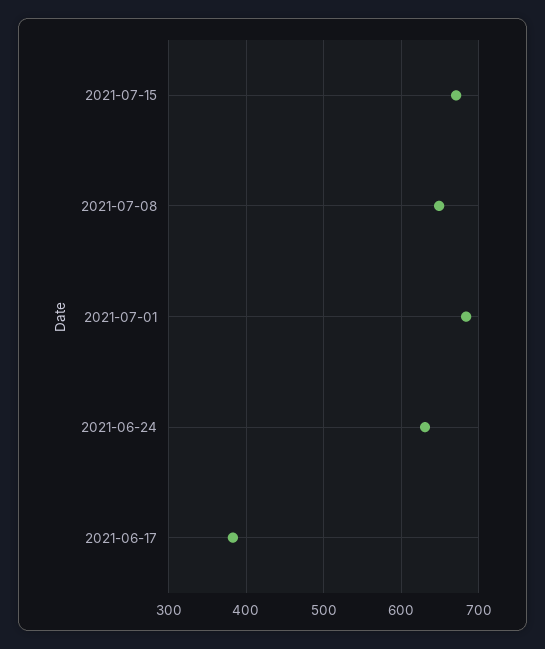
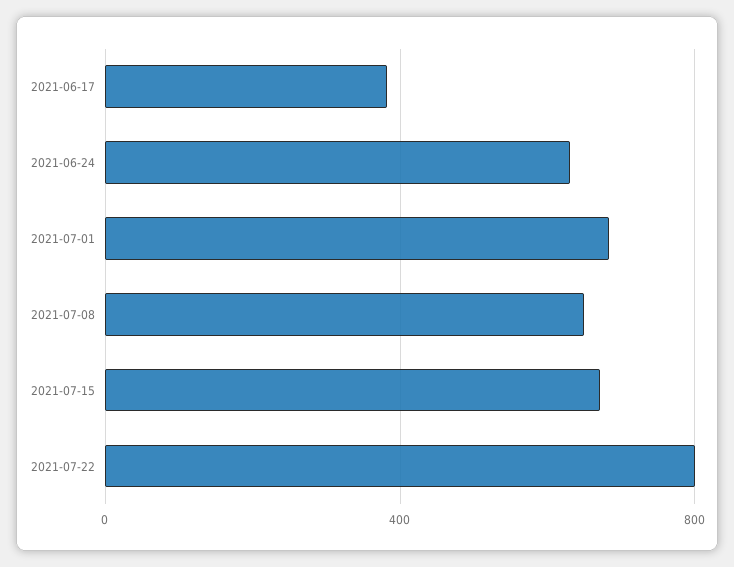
2021-07-22: none -> 800

